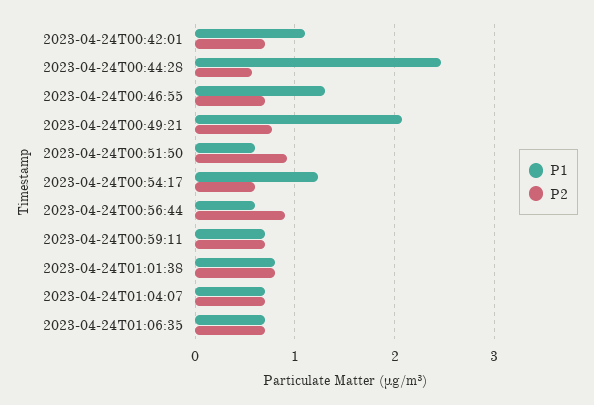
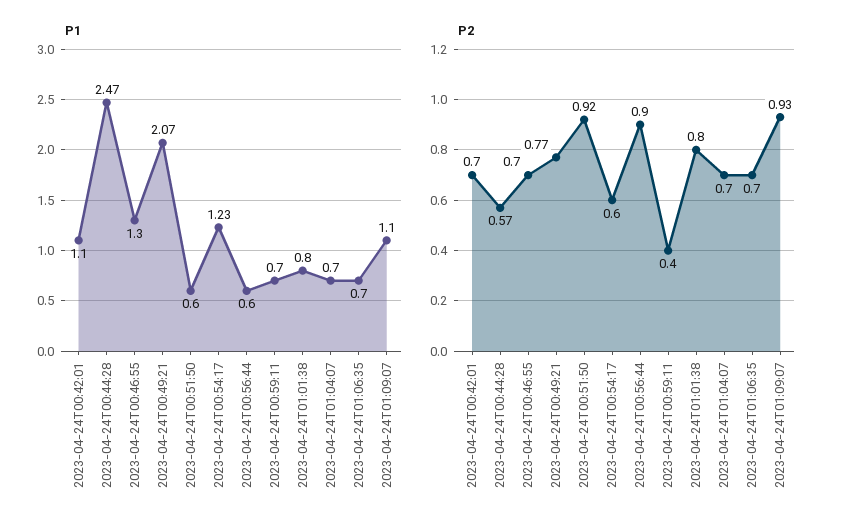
P2, 2023-04-24T00:59:11: 0.7 -> 0.4
P1, 2023-04-24T01:09:07: none -> 1.1
P2, 2023-04-24T01:09:07: none -> 0.93

